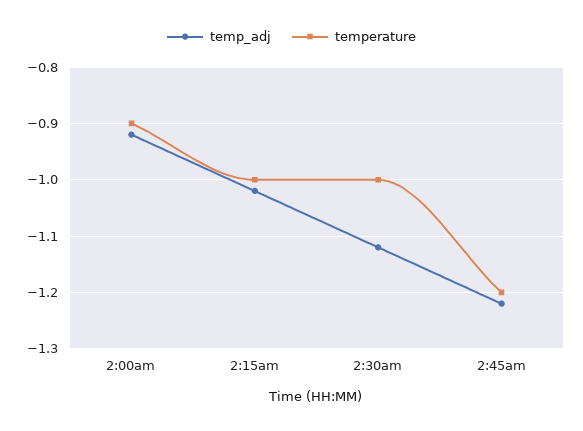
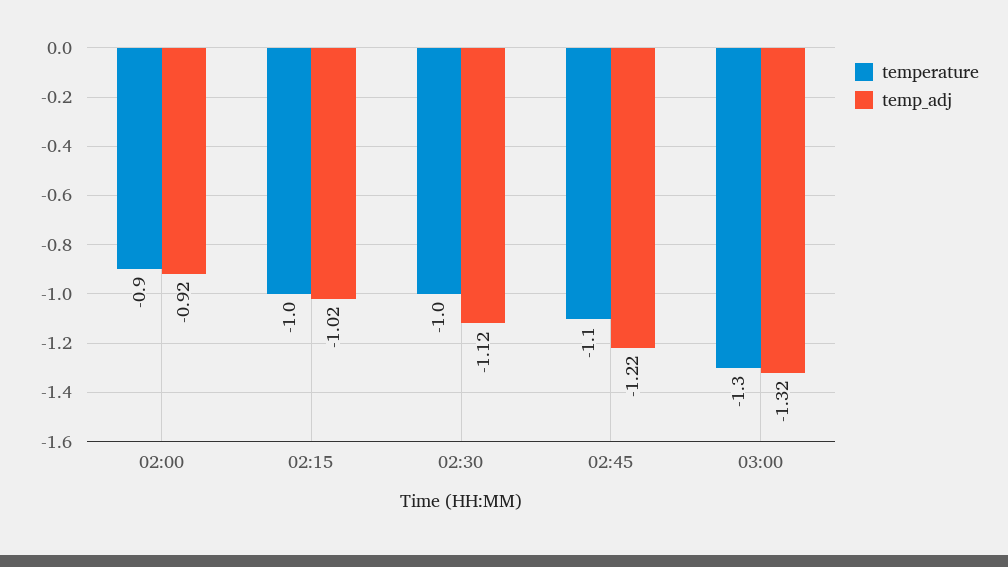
temperature, 2:45am: -1.2 -> -1.1
temperature, 03:00: none -> -1.3
temp_adj, 03:00: none -> -1.32

